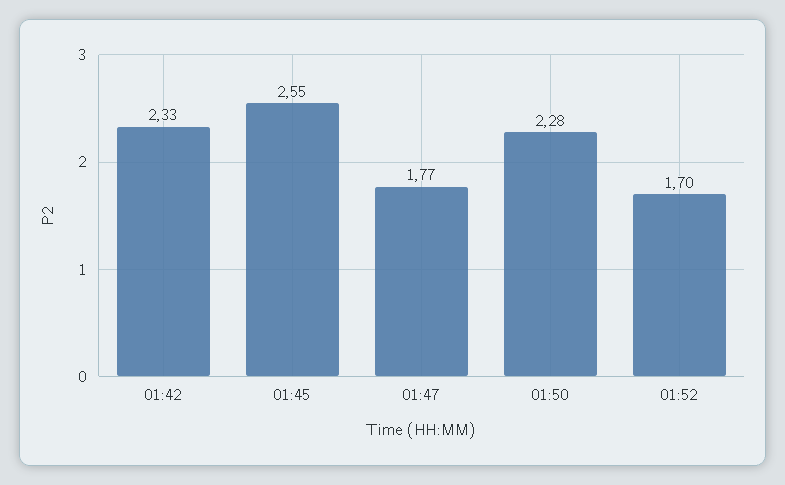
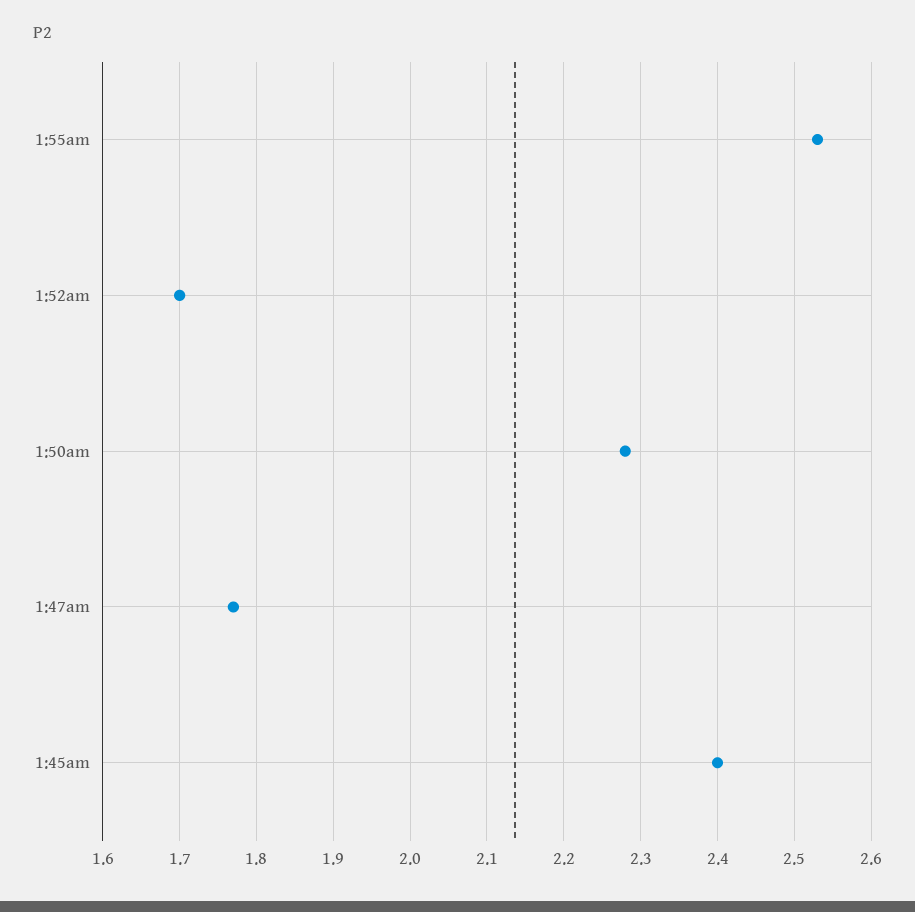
01:42: 2.33 -> none
01:45: 2.55 -> 2.4
1:55am: none -> 2.53

